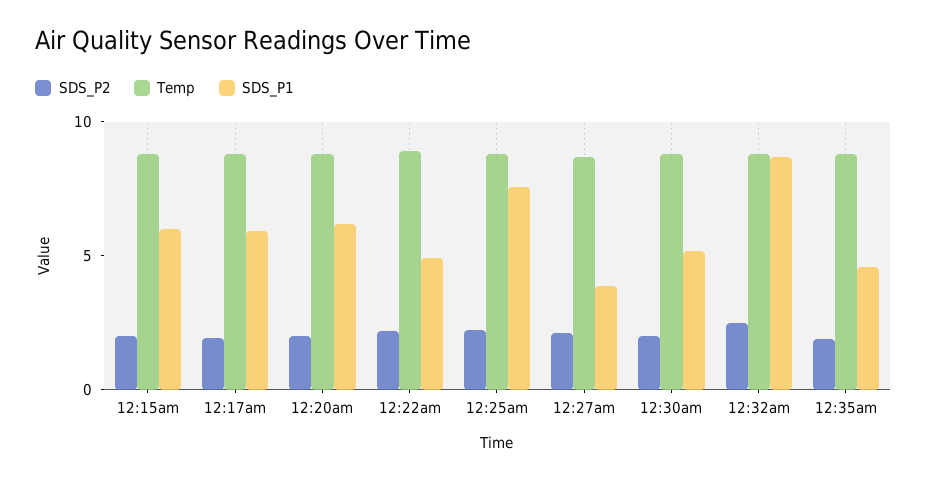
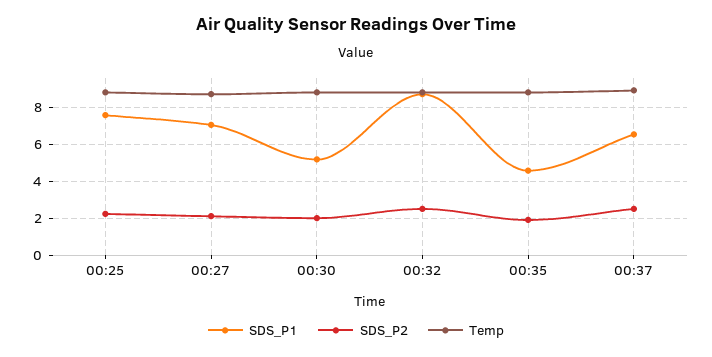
SDS_P2, 12:15am: 2 -> none
Temp, 12:15am: 9 -> none
SDS_P1, 12:15am: 6 -> none
SDS_P2, 12:17am: 2 -> none
Temp, 12:17am: 9 -> none
SDS_P1, 12:17am: 6 -> none
SDS_P2, 12:20am: 2 -> none
Temp, 12:20am: 9 -> none
SDS_P1, 12:20am: 6 -> none
SDS_P2, 12:22am: 2 -> none
Temp, 12:22am: 9 -> none
SDS_P1, 12:22am: 5 -> none
SDS_P1, 12:27am: 4 -> 7
SDS_P1, 00:37: none -> 6.5
SDS_P2, 00:37: none -> 2.5
Temp, 00:37: none -> 9

